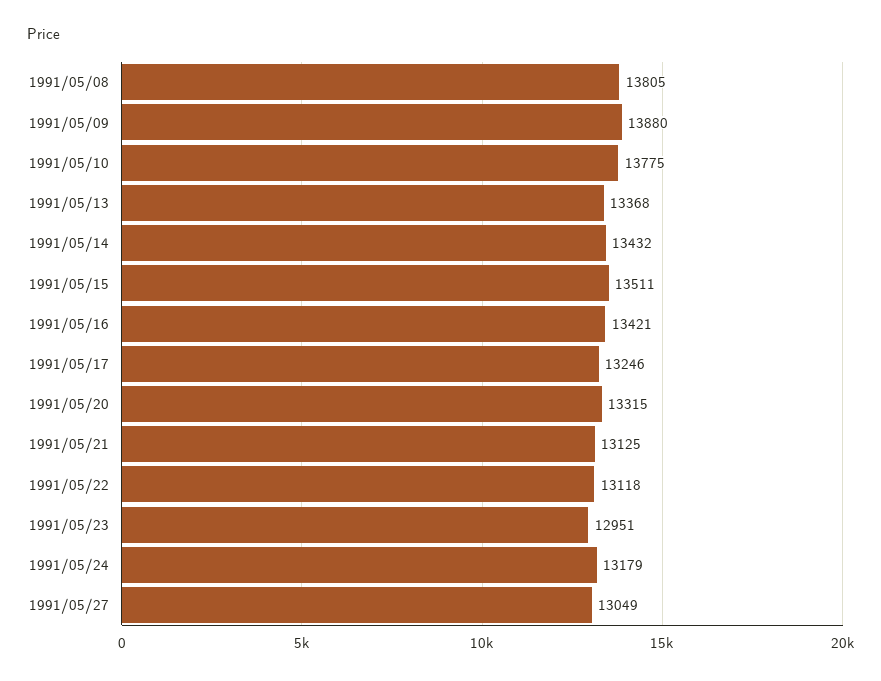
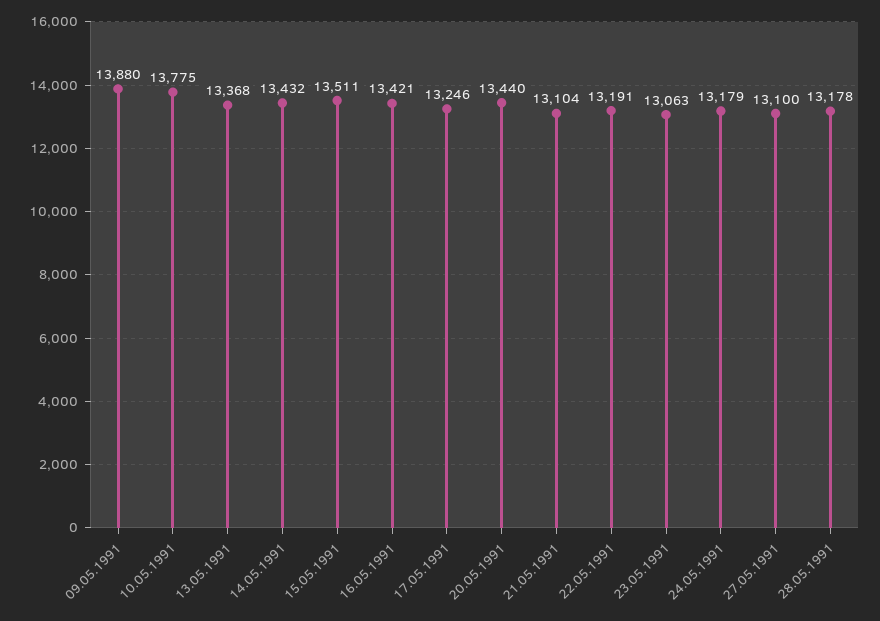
1991/05/08: 13805 -> none
1991/05/20: 13315 -> 13440
1991/05/21: 13125 -> 13104
1991/05/22: 13118 -> 13191
1991/05/23: 12951 -> 13063
1991/05/27: 13049 -> 13100
28.05.1991: none -> 13178

